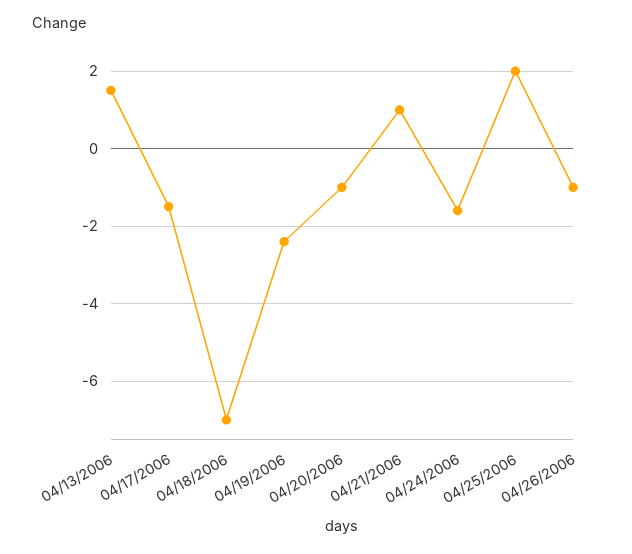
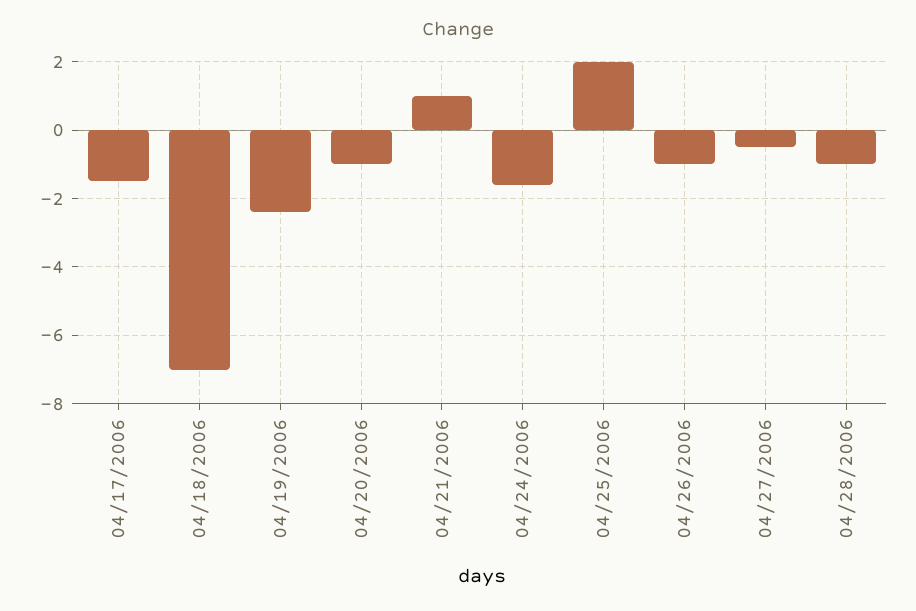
04/13/2006: 1.5 -> none
04/27/2006: none -> -0.5
04/28/2006: none -> -1

